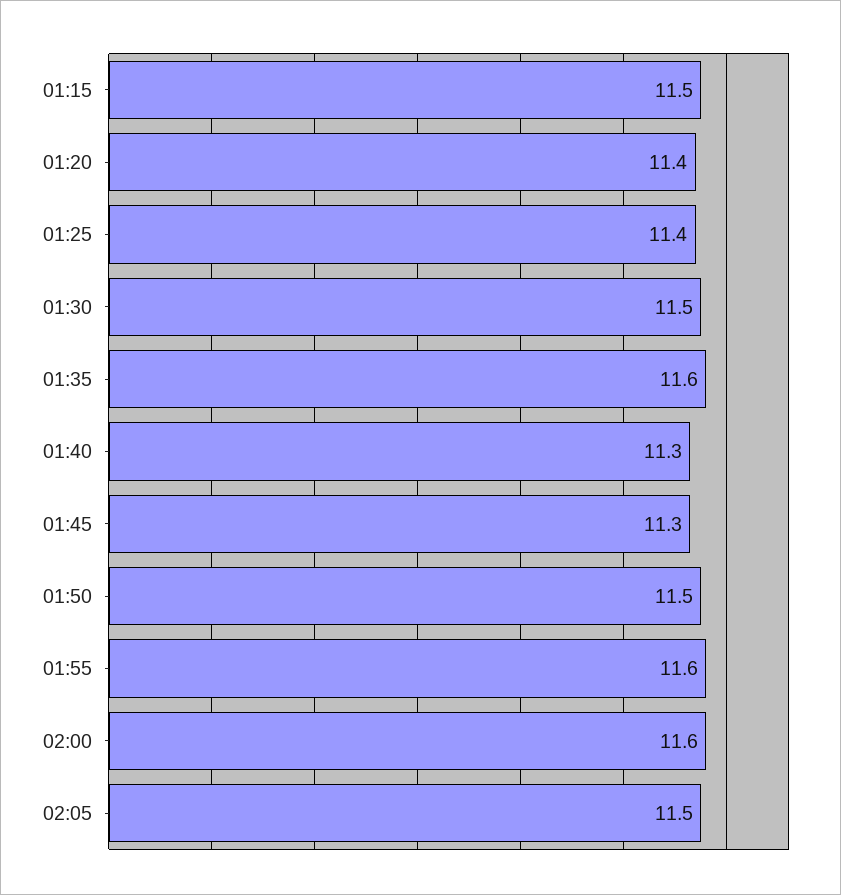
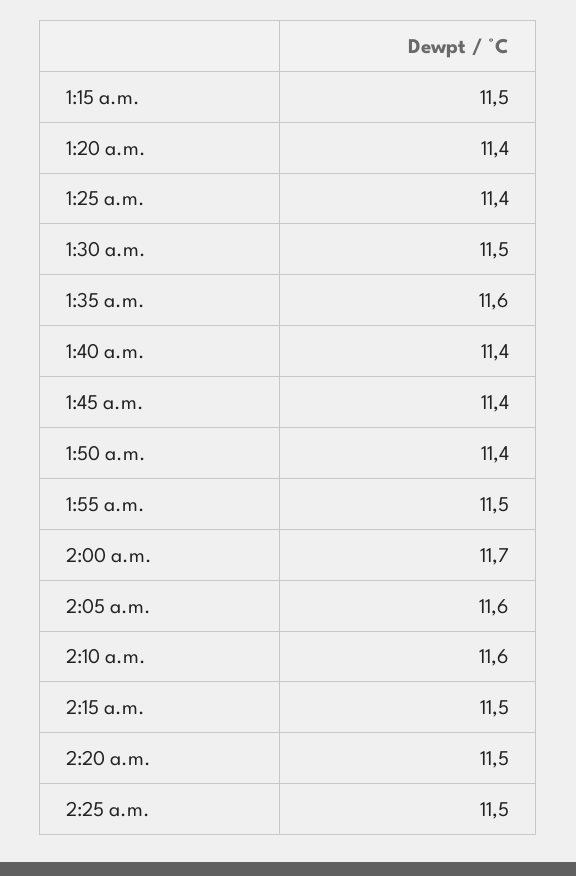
01:40: 11.3 -> 11.4
01:45: 11.3 -> 11.4
01:50: 11.5 -> 11.4
01:55: 11.6 -> 11.5
02:00: 11.6 -> 11.7
02:05: 11.5 -> 11.6
2:10 a.m.: none -> 11.6
2:15 a.m.: none -> 11.5
2:20 a.m.: none -> 11.5
2:25 a.m.: none -> 11.5

